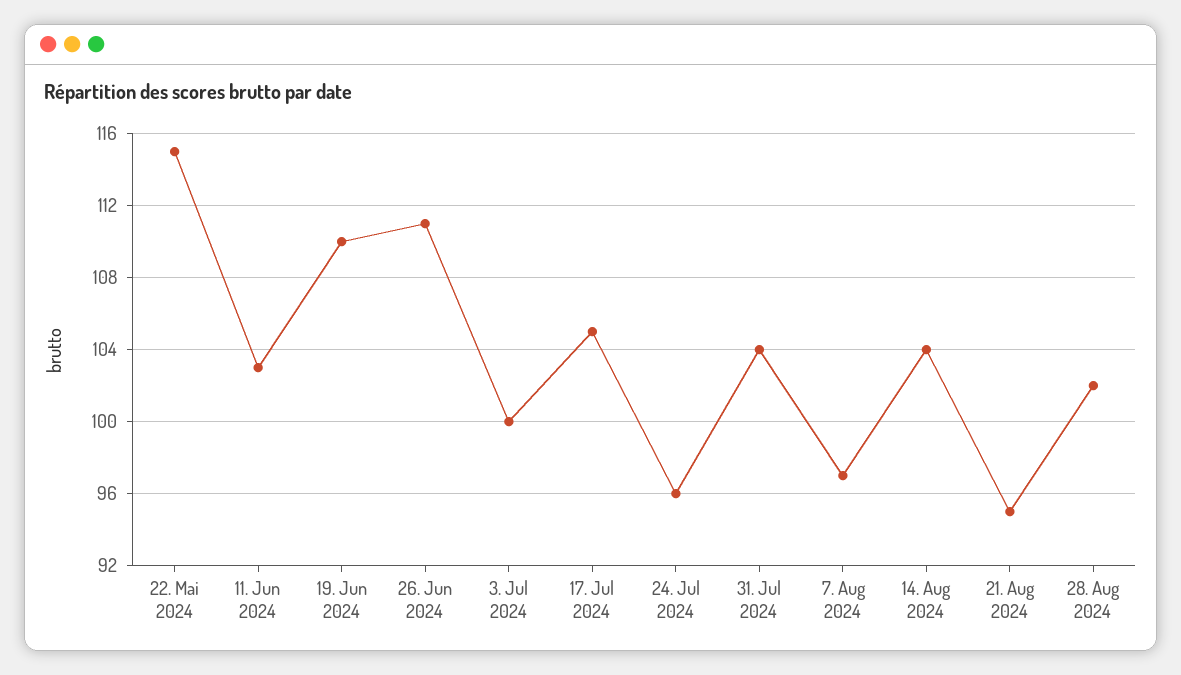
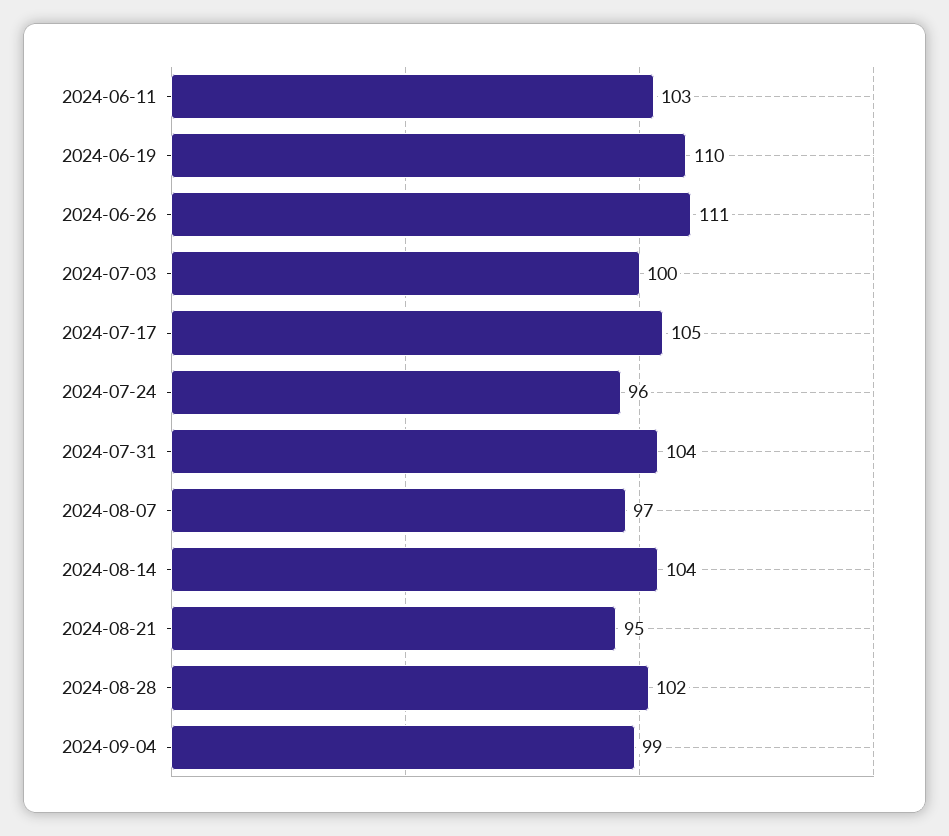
22. Mai 2024: 115 -> none
2024-09-04: none -> 99

